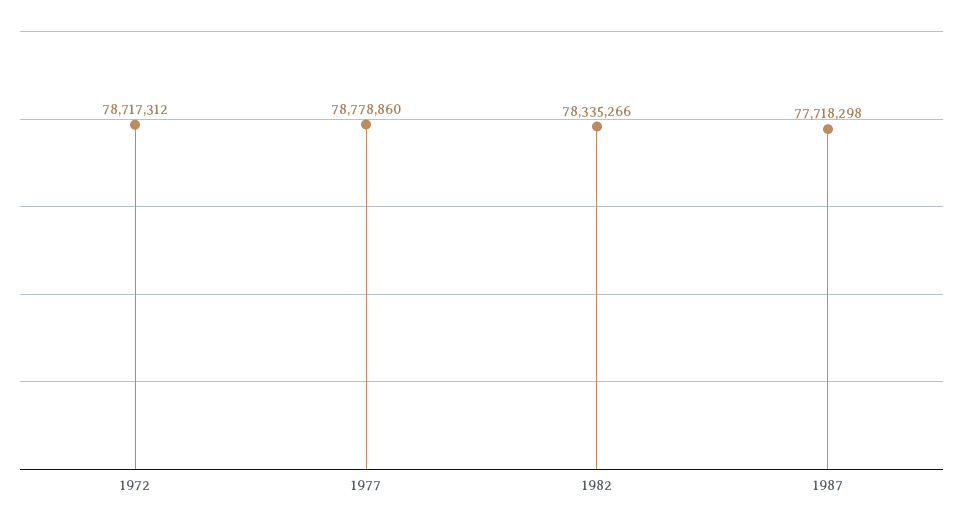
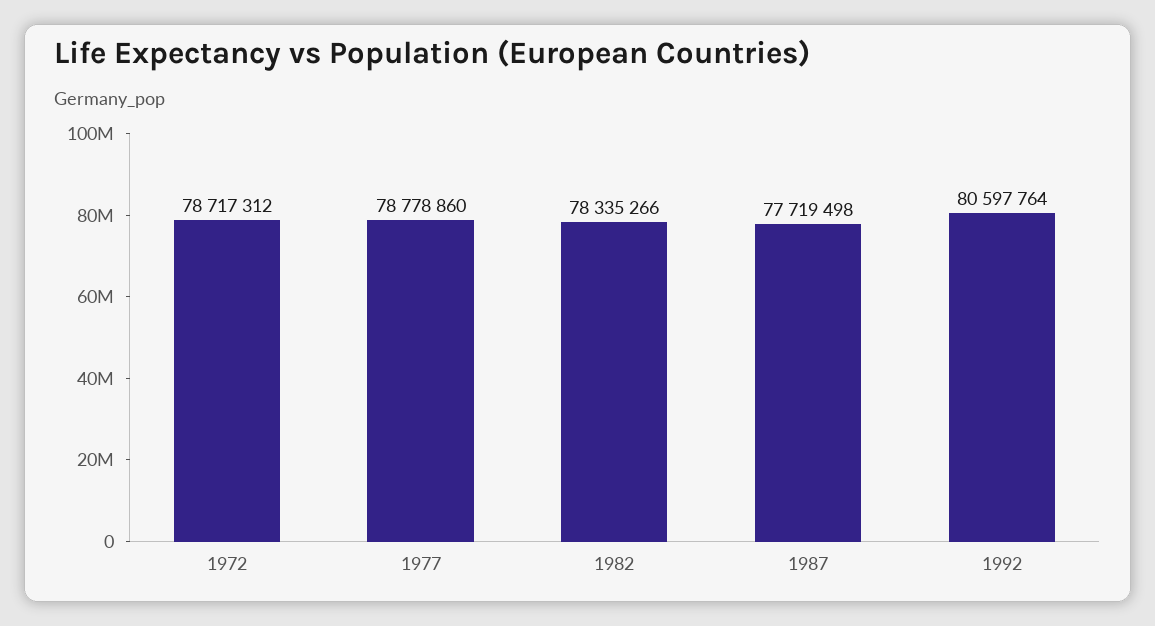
1987: 77718298 -> 77719498
1992: none -> 80597764

